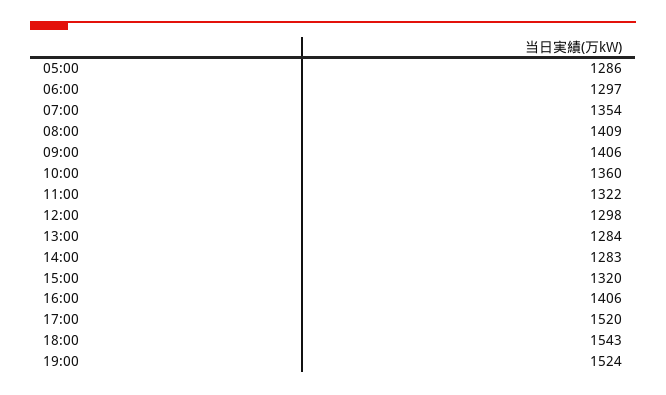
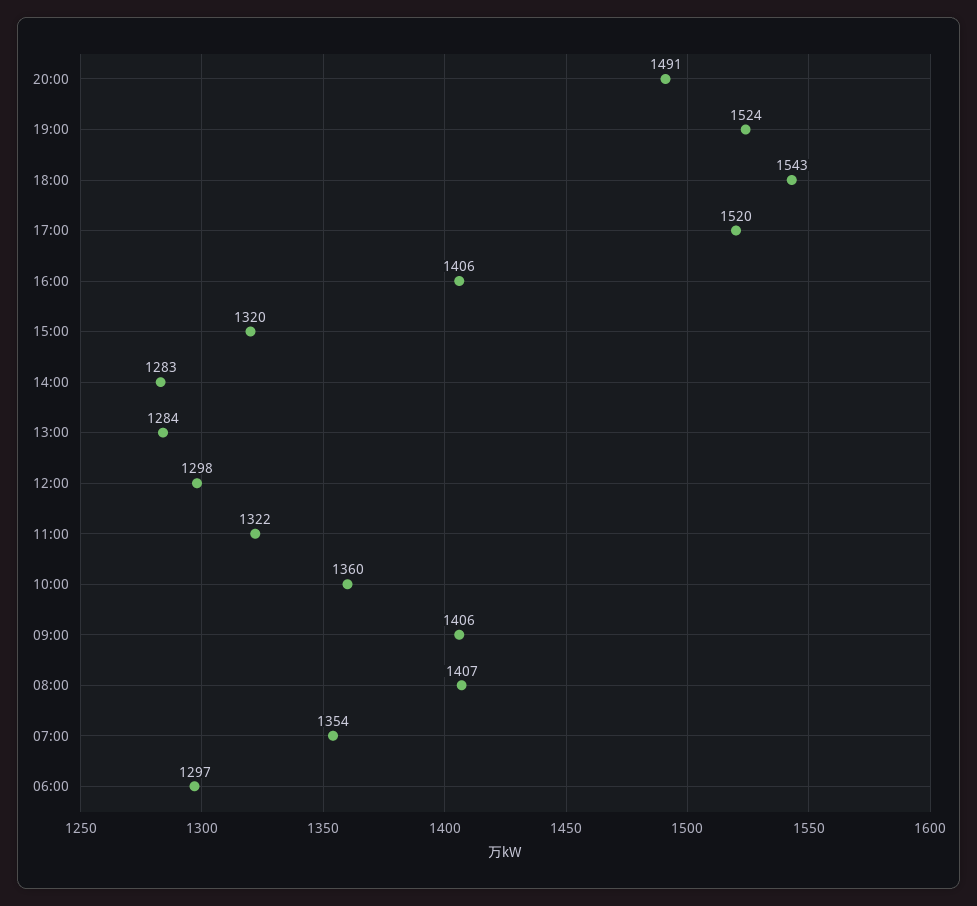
05:00: 1286 -> none
08:00: 1409 -> 1407
20:00: none -> 1491

